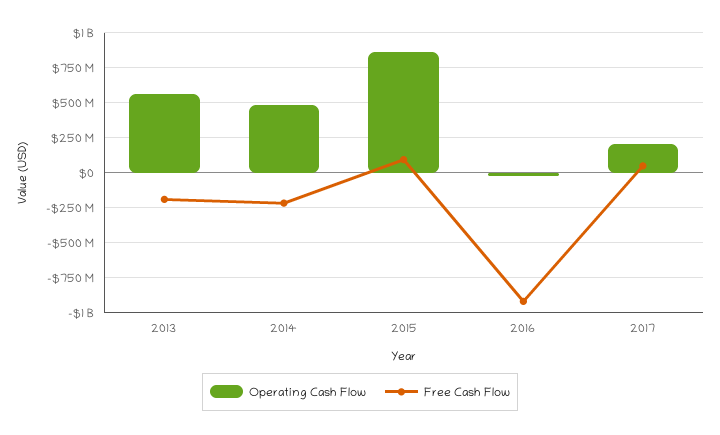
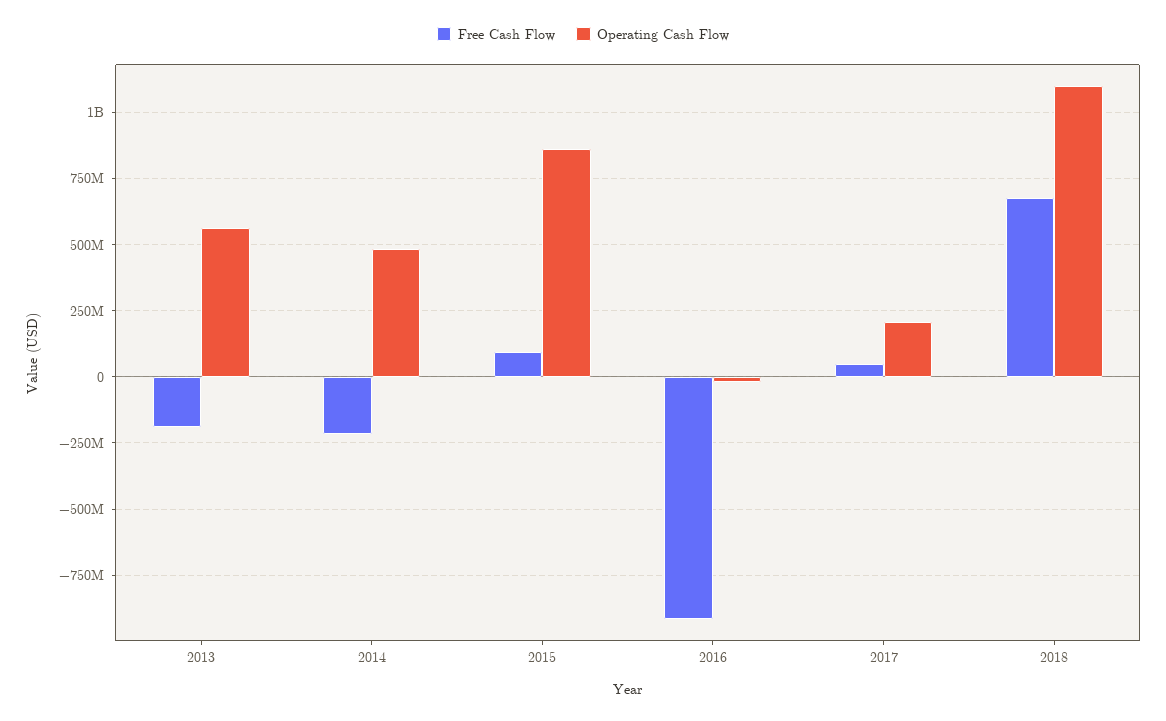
Free Cash Flow, 2018: none -> 675000000
Operating Cash Flow, 2018: none -> 1100000000

